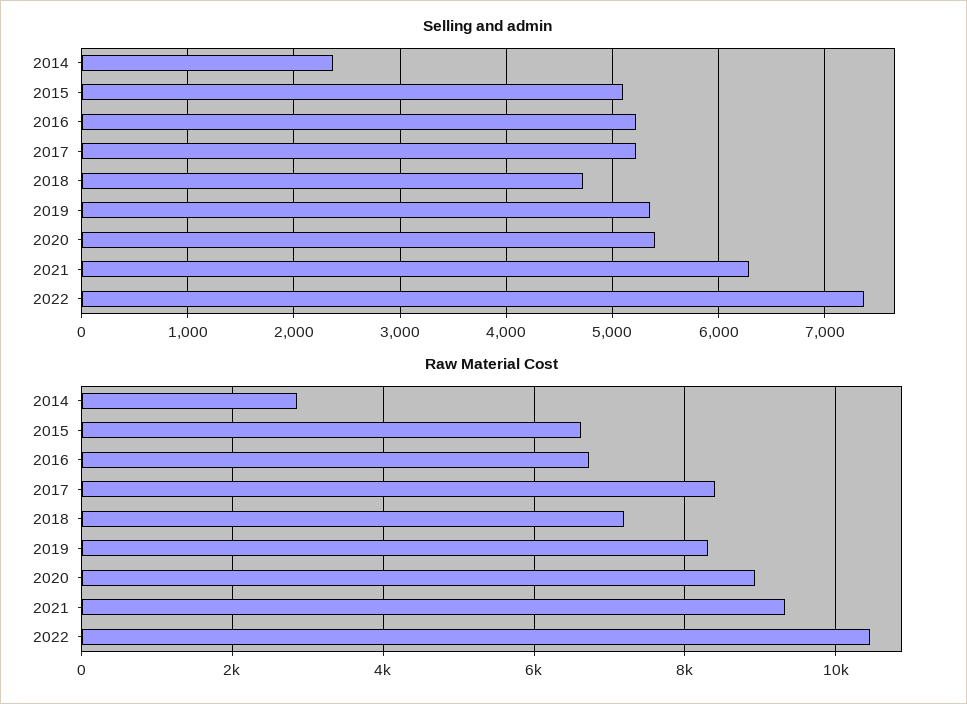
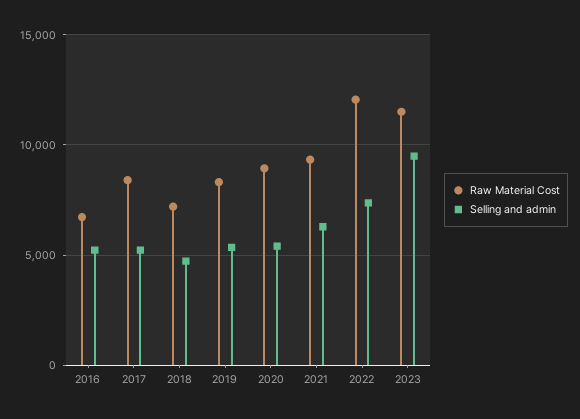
Selling and admin, 2014: 2400 -> none
Selling and admin, 2015: 5100 -> none
Raw Material Cost, 2014: 2800 -> none
Raw Material Cost, 2015: 6600 -> none
Raw Material Cost, 2022: 10400 -> 12000
Raw Material Cost, 2023: none -> 11500
Selling and admin, 2023: none -> 9500

